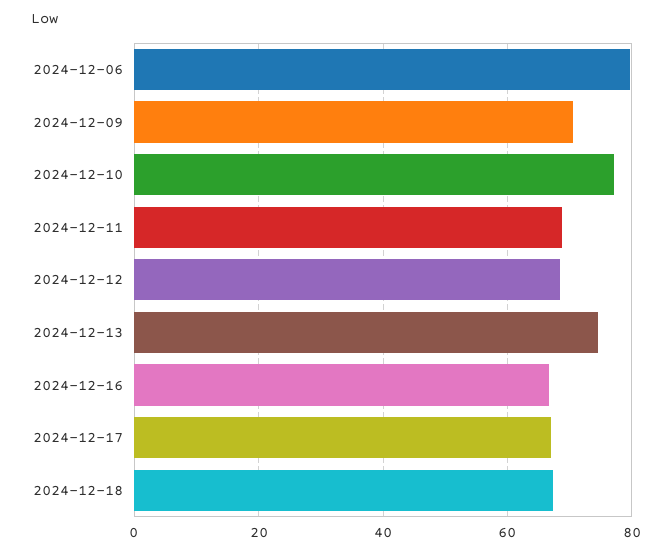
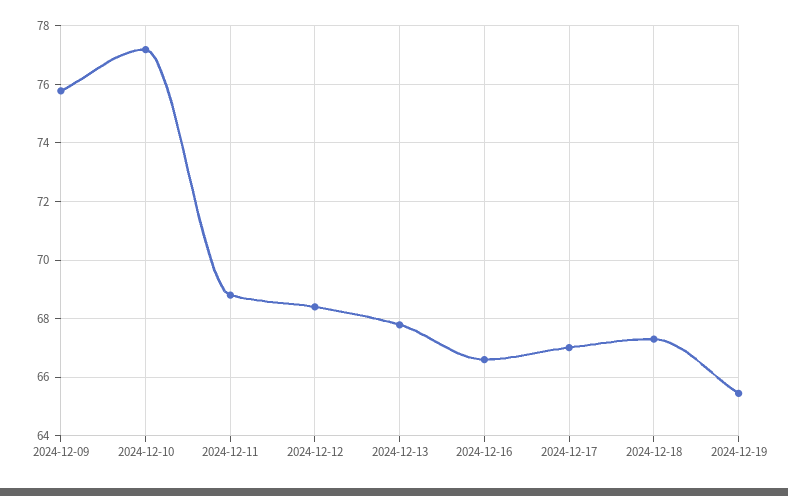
2024-12-06: 80 -> none
2024-12-09: 70 -> 75.75
2024-12-13: 74 -> 67.75
2024-12-19: none -> 65.5

